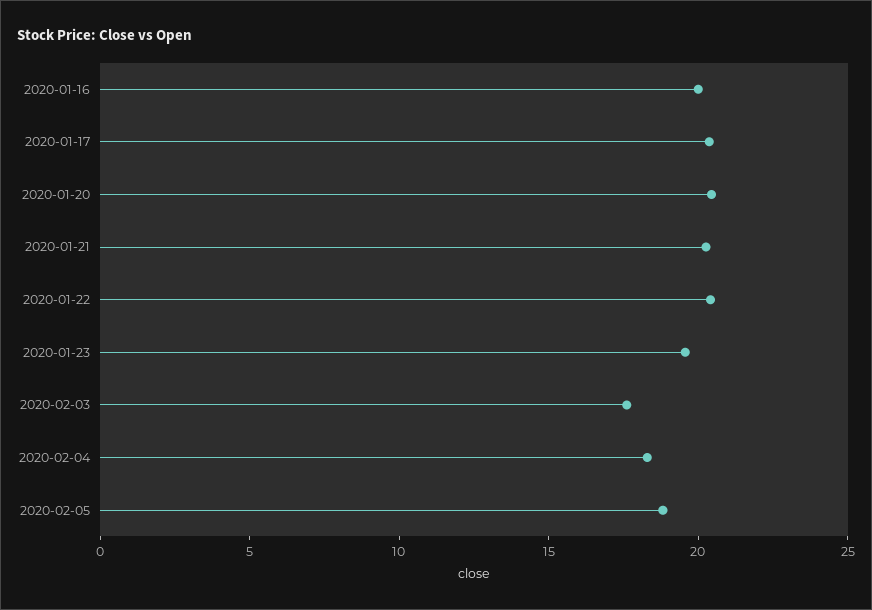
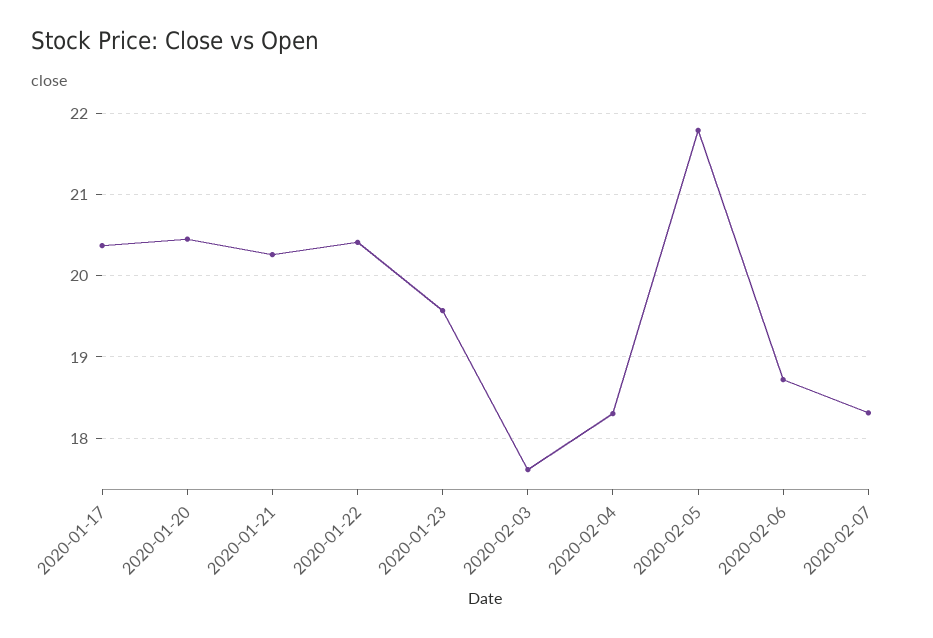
2020-01-16: 20 -> none
2020-02-05: 19 -> 21.8
2020-02-06: none -> 18.7
2020-02-07: none -> 18.3

